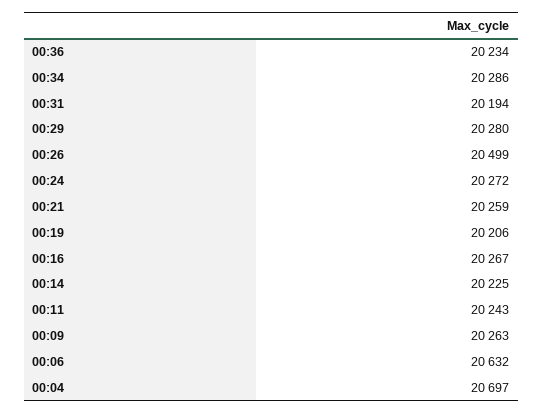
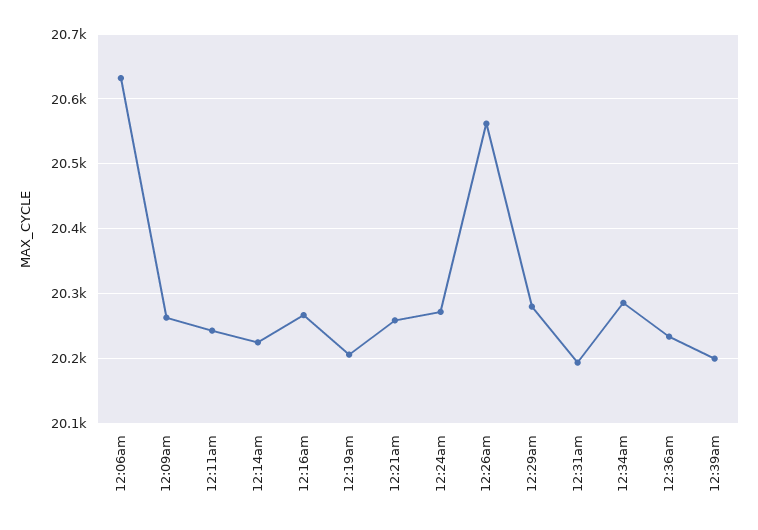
00:26: 20499 -> 20560
00:04: 20697 -> none
12:39am: none -> 20200

